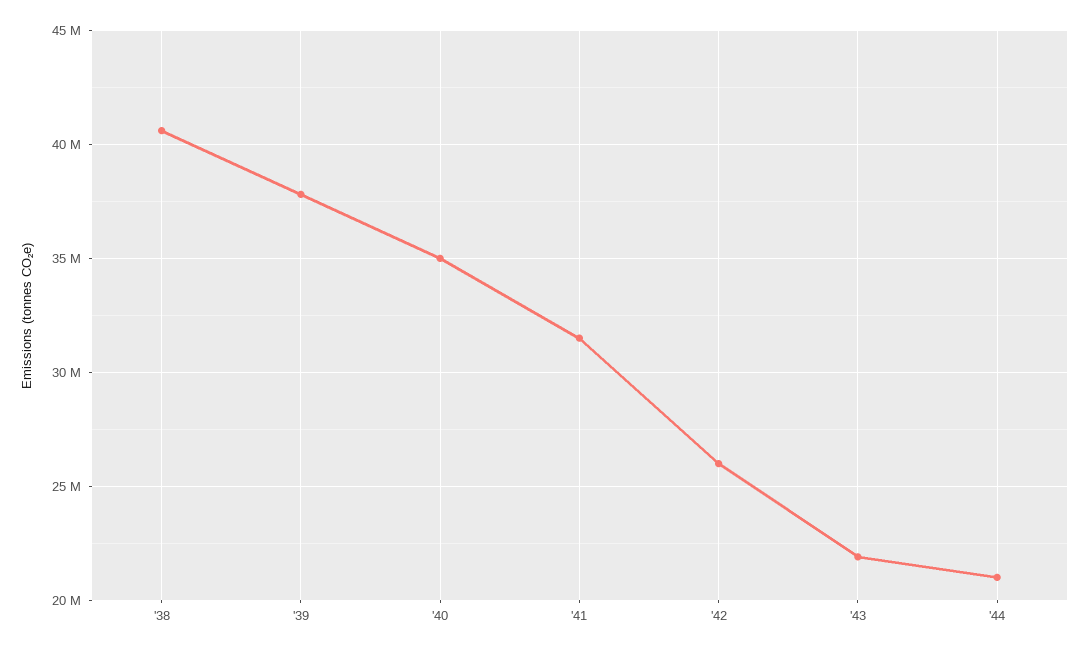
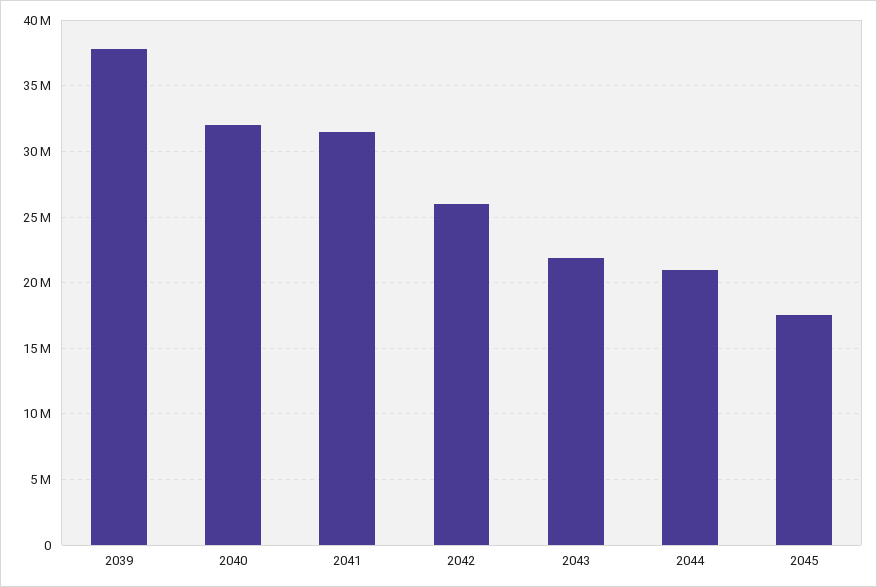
'38: 40500000 -> none
'40: 35000000 -> 32000000
2045: none -> 17500000

